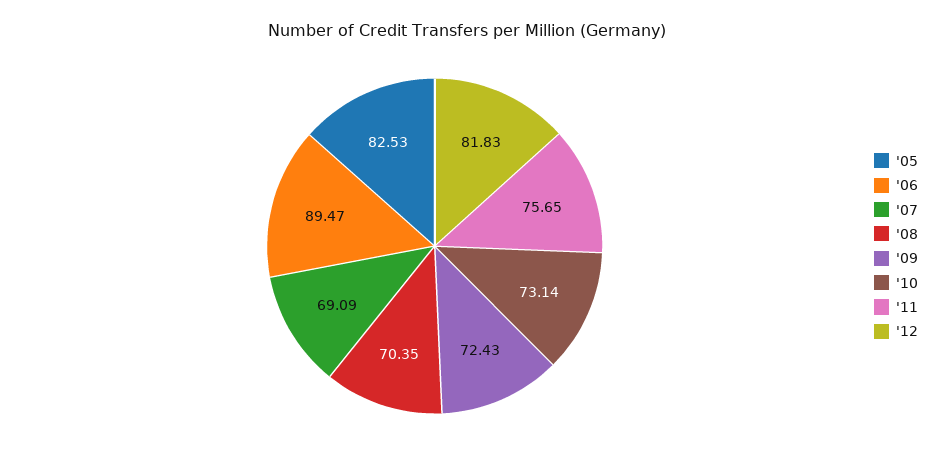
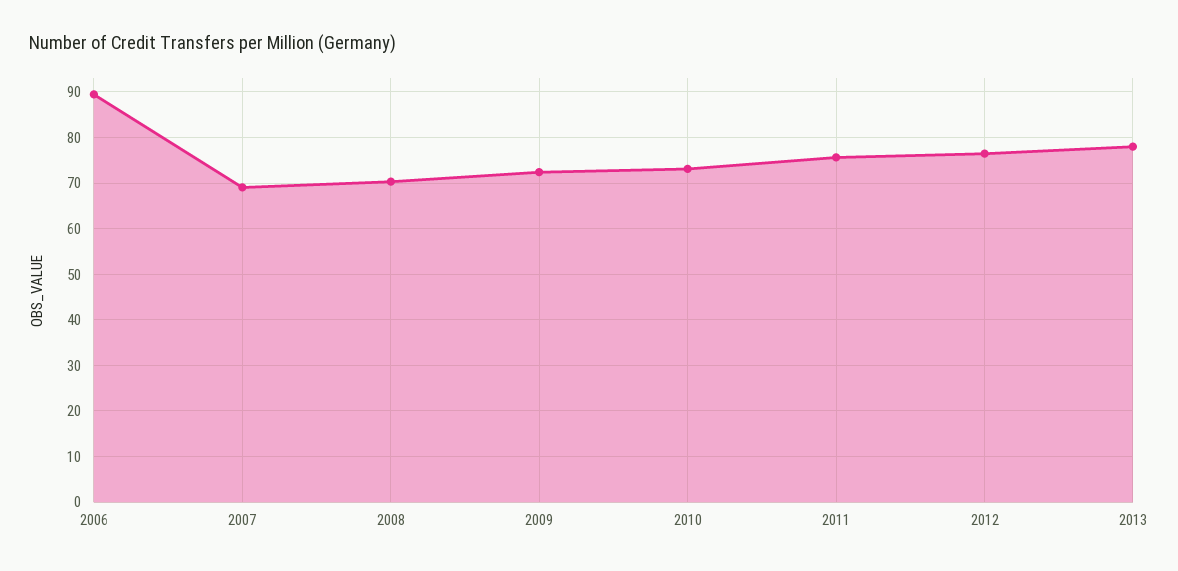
'05: 82.53 -> none
'12: 81.83 -> 76
2013: none -> 78

